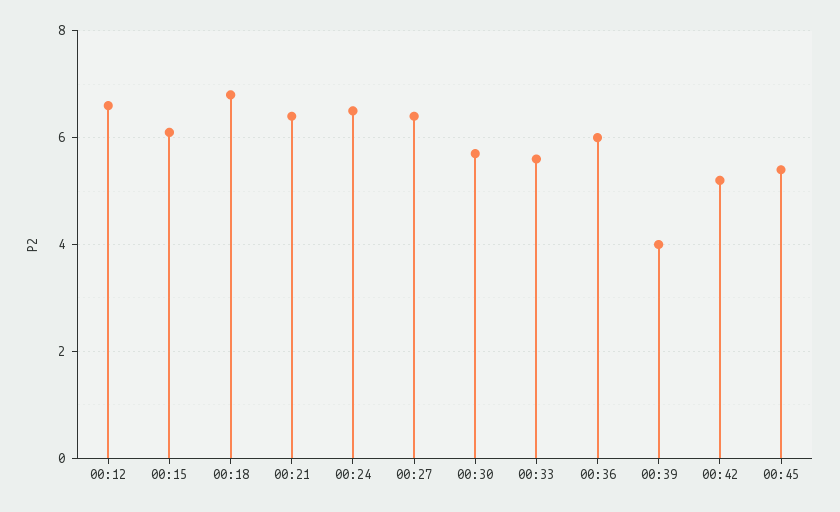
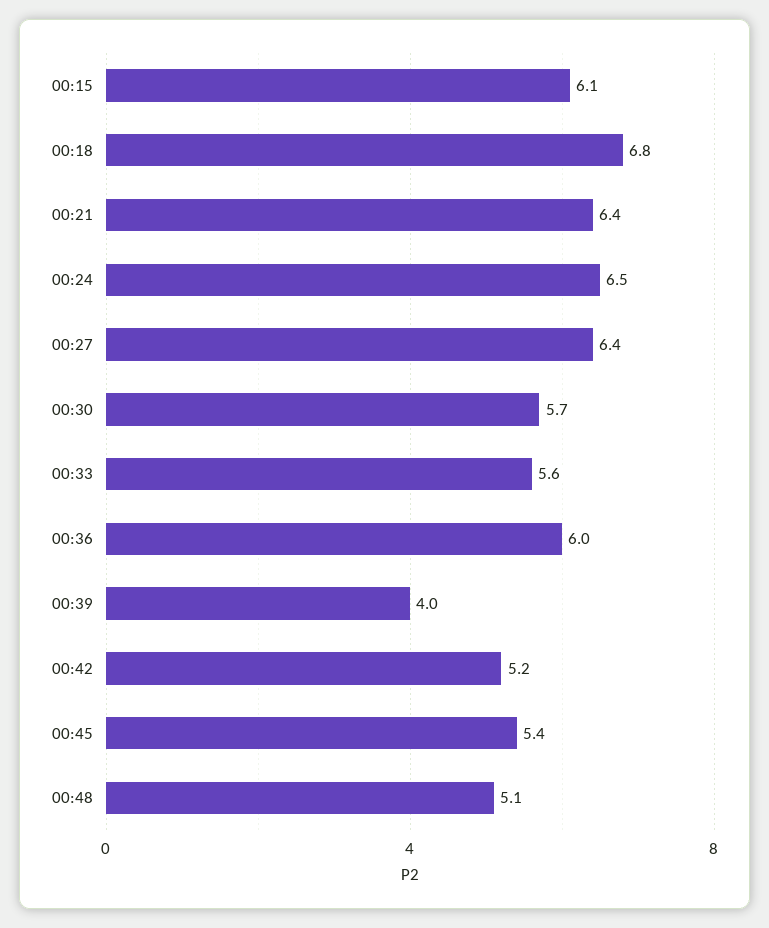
00:12: 6.5 -> none
00:48: none -> 5.1

